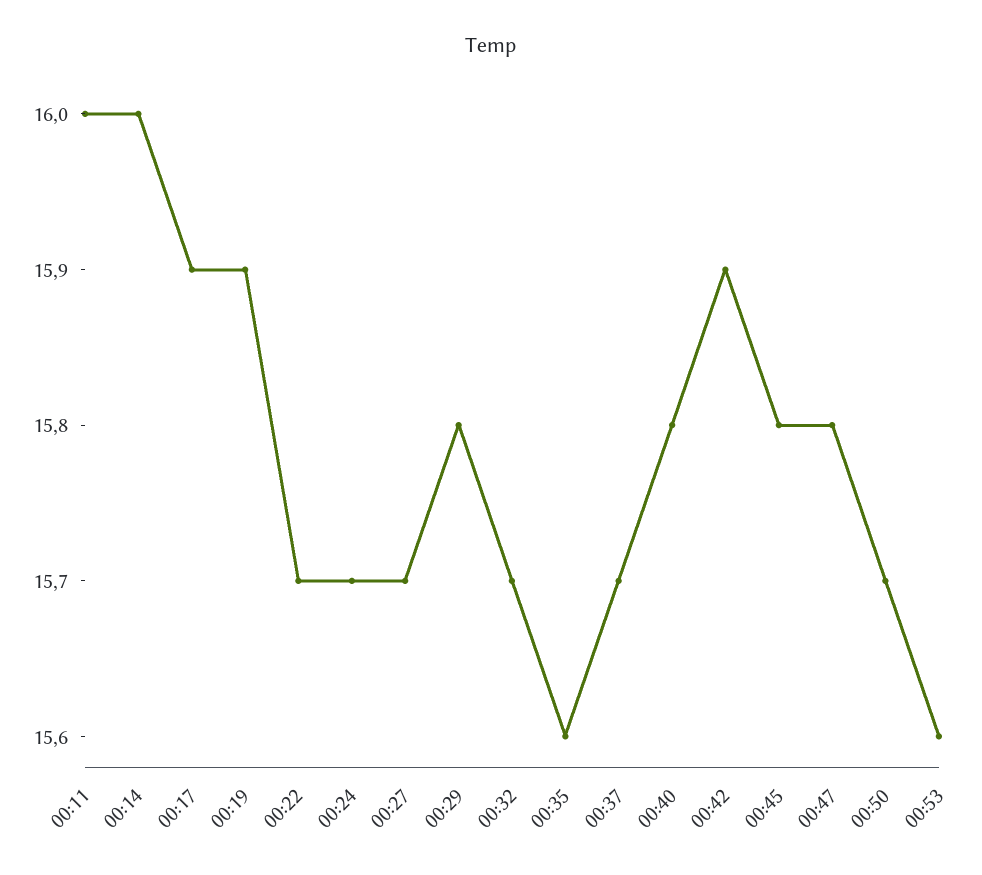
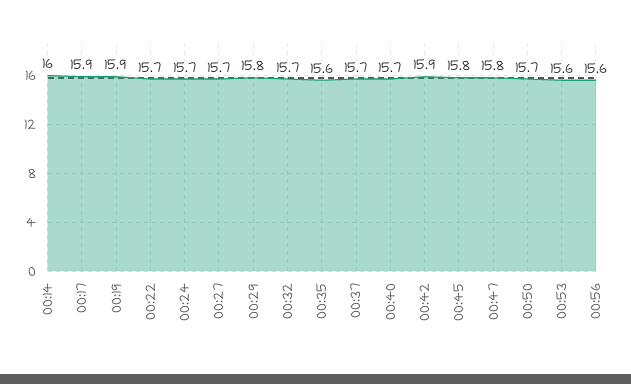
00:11: 16 -> none
00:40: 15.8 -> 15.7
00:56: none -> 15.6

